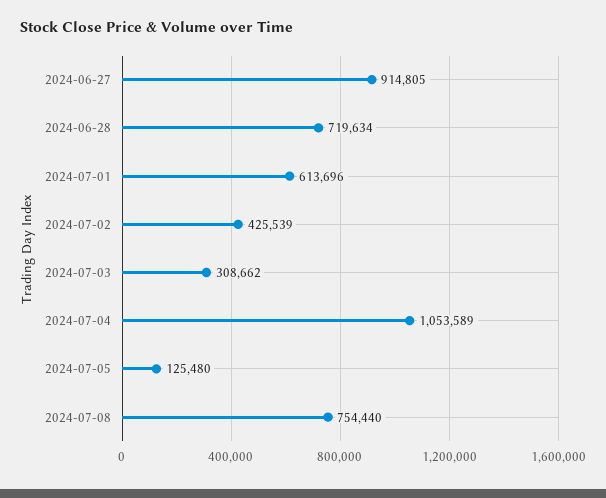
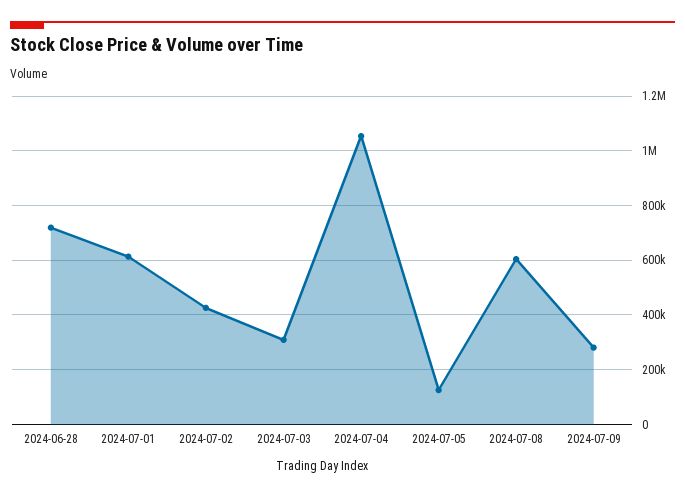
2024-06-27: 914805 -> none
2024-07-08: 754440 -> 600000
2024-07-09: none -> 275000

